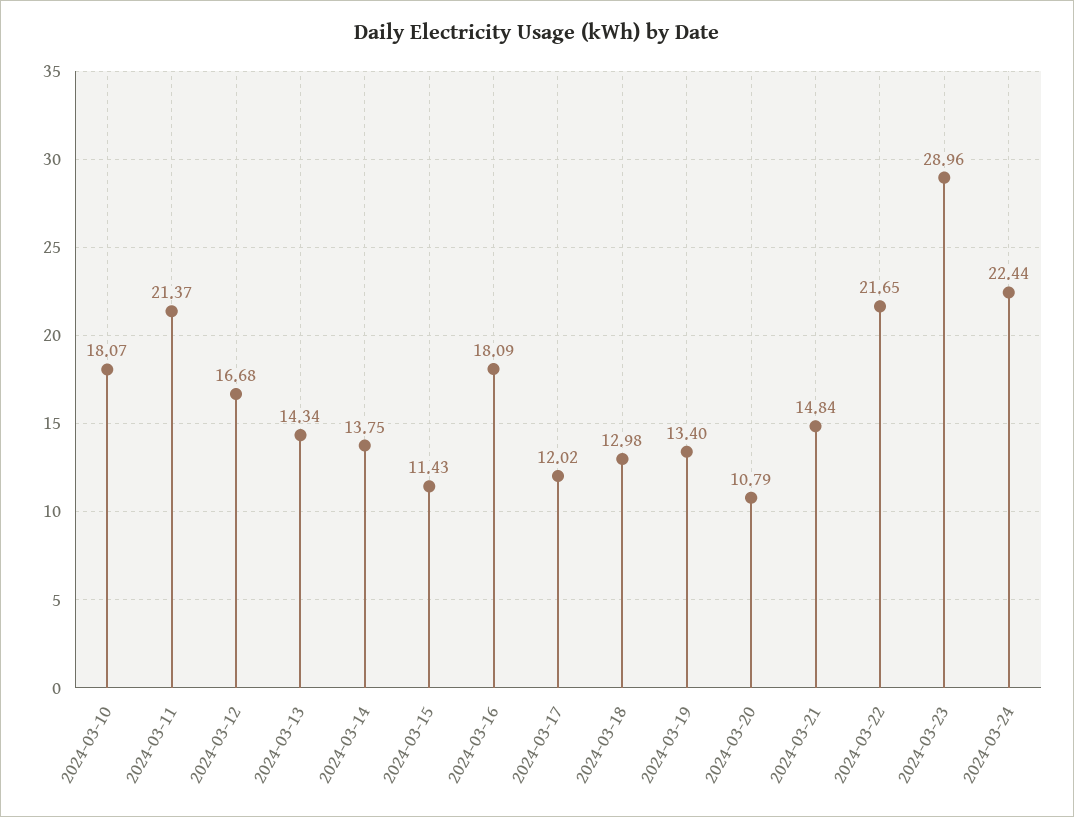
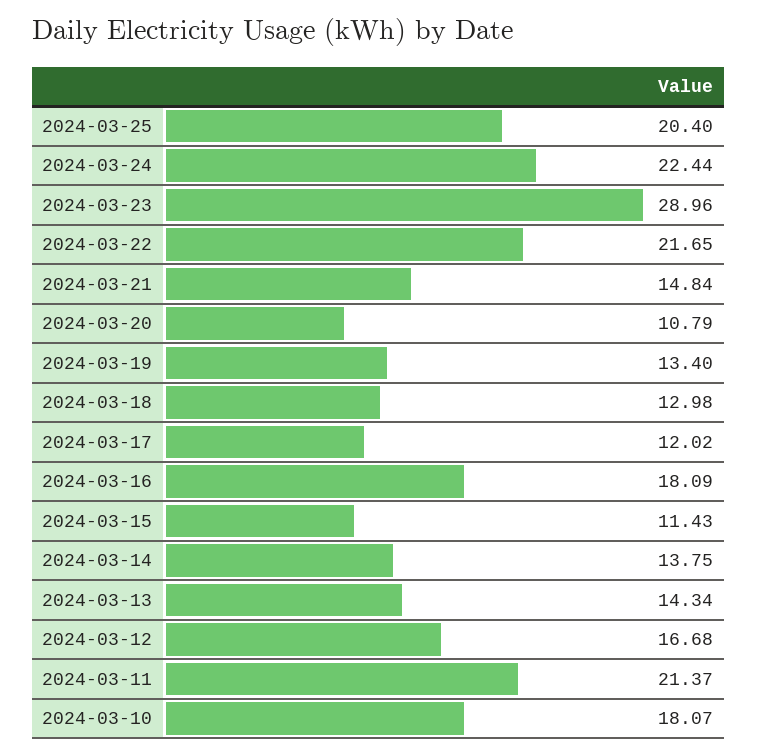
2024-03-25: none -> 20.4

